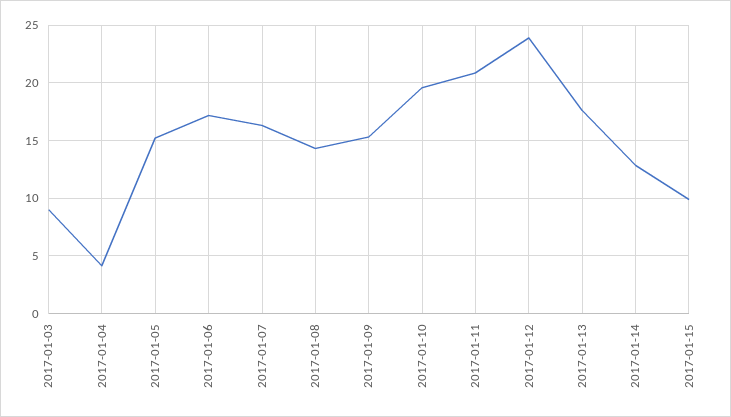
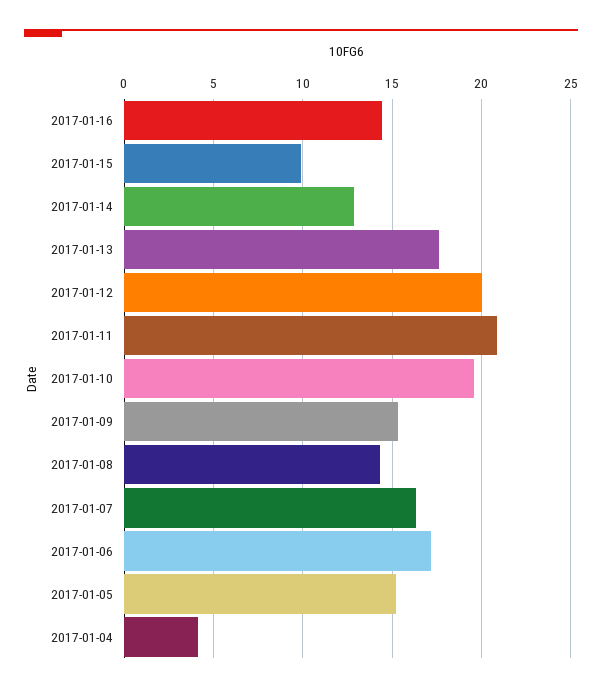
2017-01-03: 9 -> none
2017-01-12: 24 -> 20
2017-01-16: none -> 14.5

